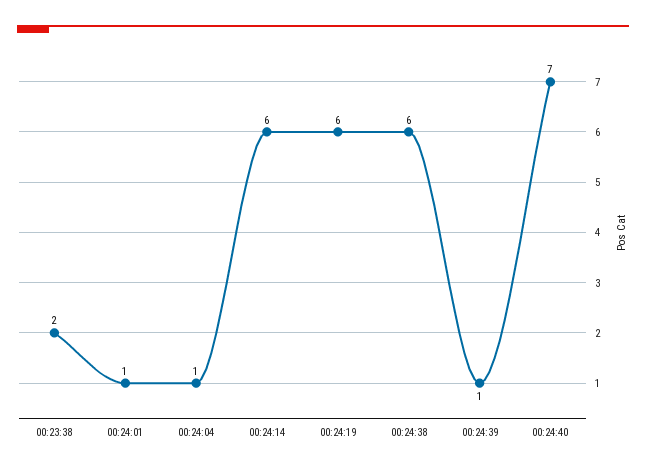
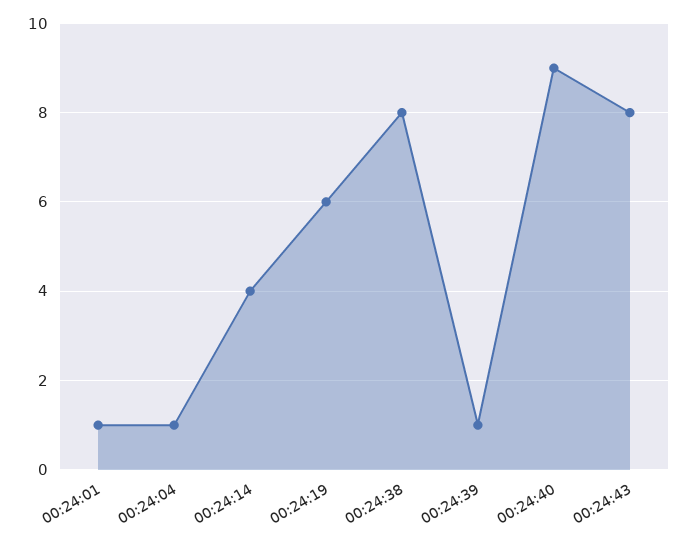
00:23:38: 2 -> none
00:24:14: 6 -> 4
00:24:38: 6 -> 8
00:24:40: 7 -> 9
00:24:43: none -> 8

